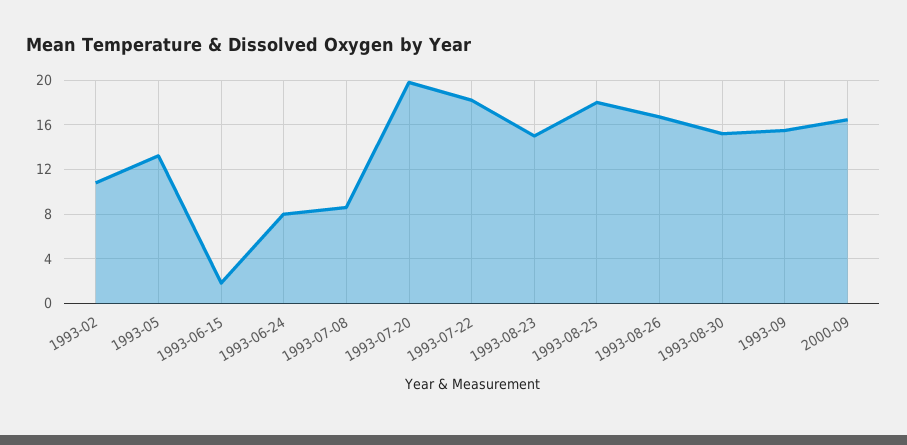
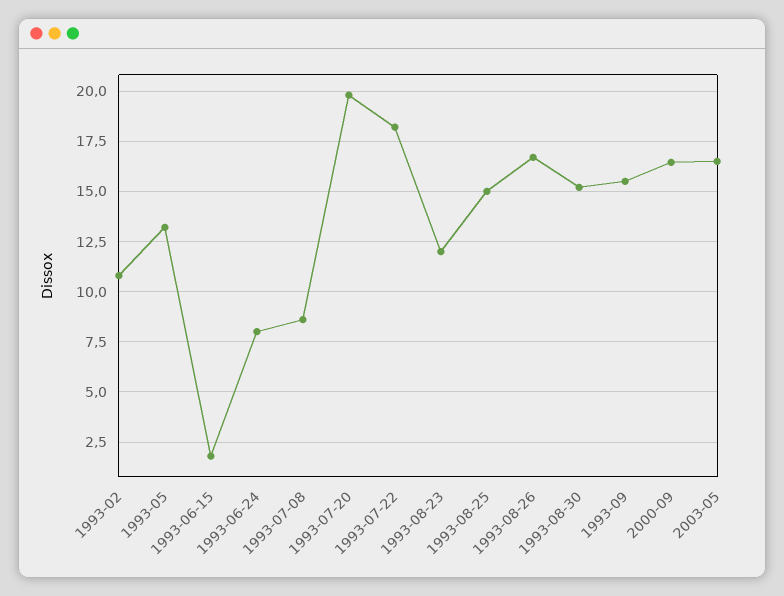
1993-08-23: 15 -> 12
1993-08-25: 18 -> 15
2003-05: none -> 16.5

